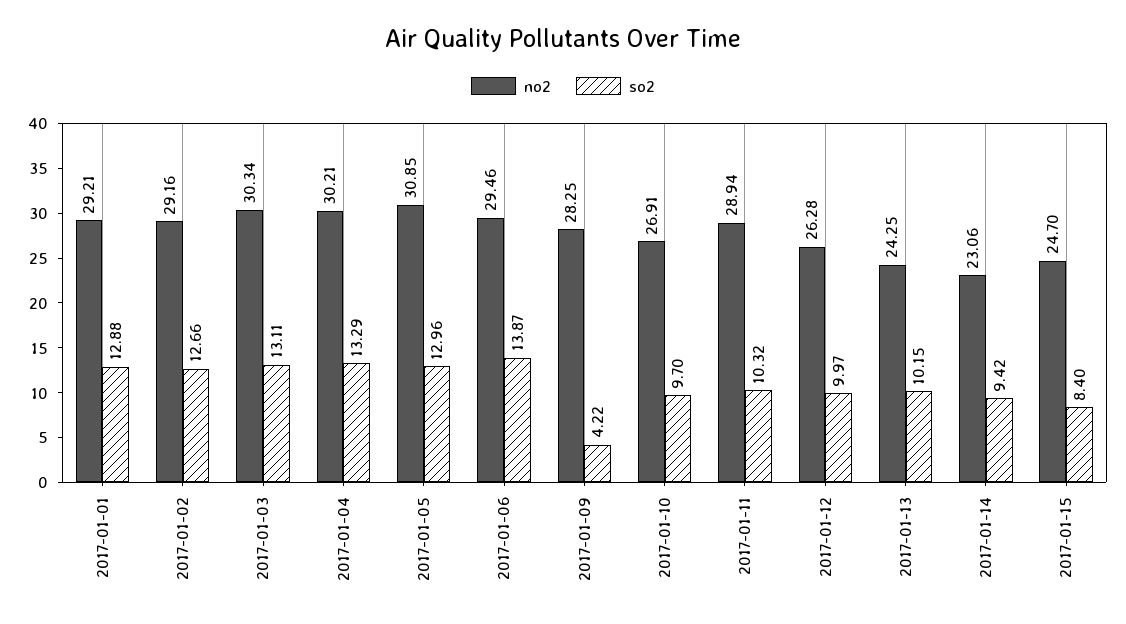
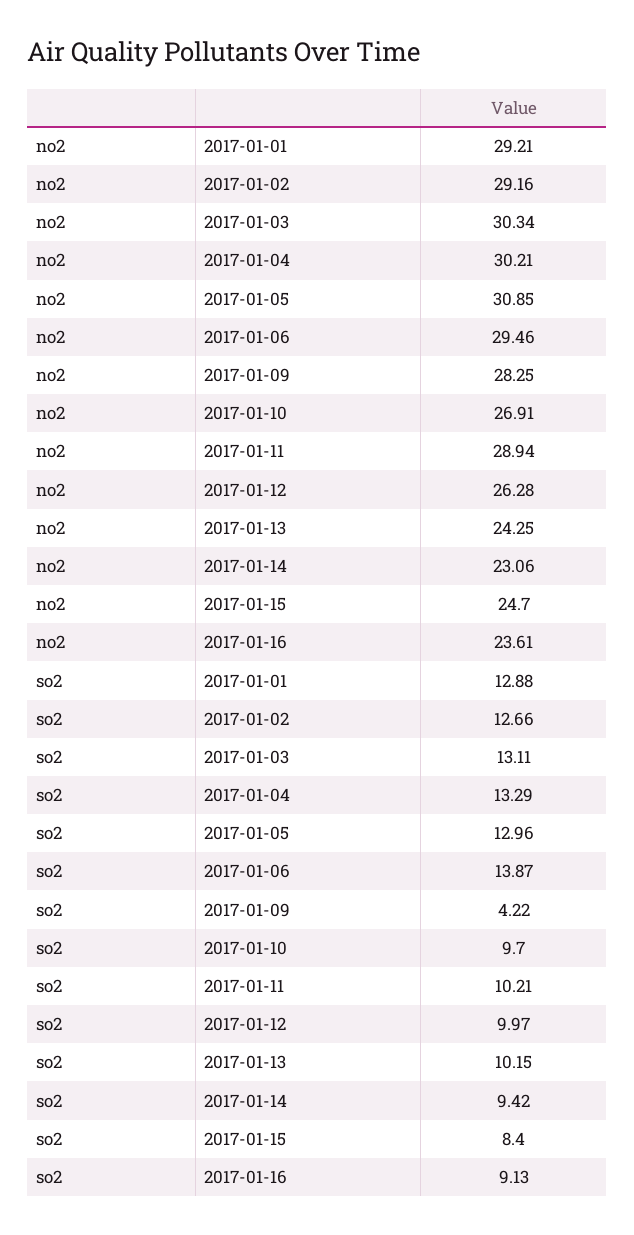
so2, 2017-01-11: 10.32 -> 10.21
no2, 2017-01-16: none -> 23.61
so2, 2017-01-16: none -> 9.13

